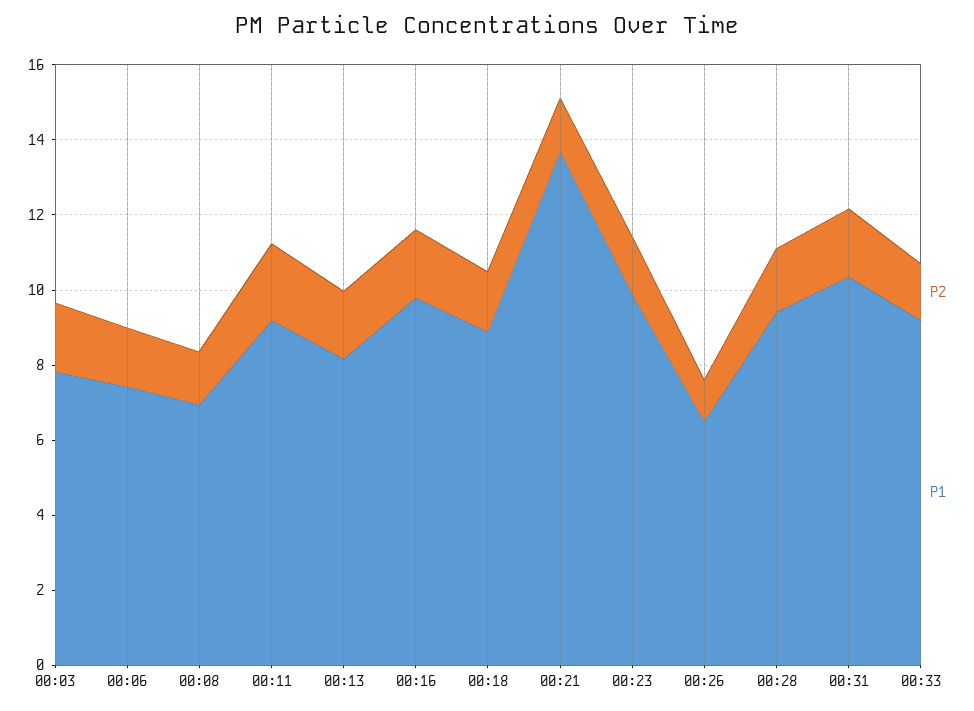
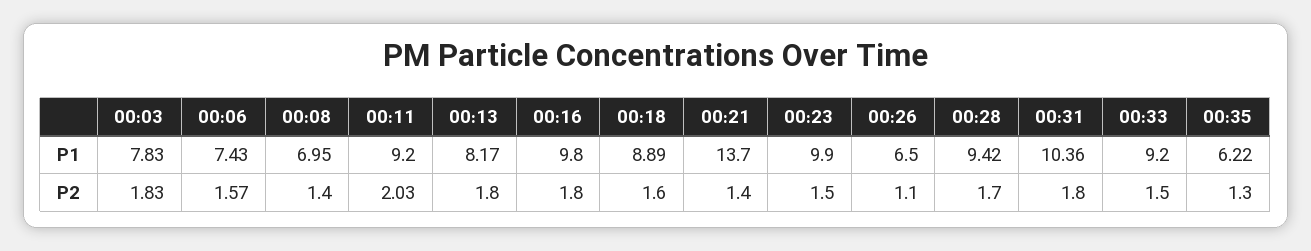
P1, 00:35: none -> 6.22
P2, 00:35: none -> 1.3

